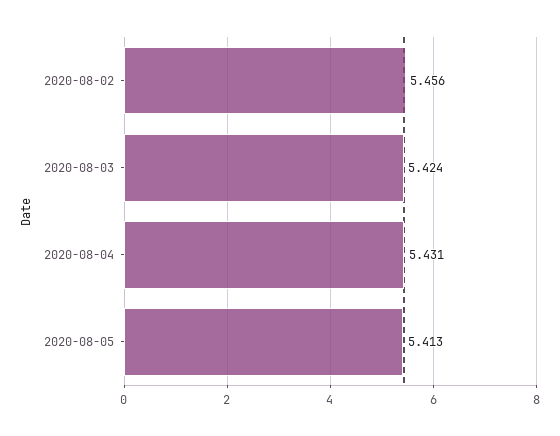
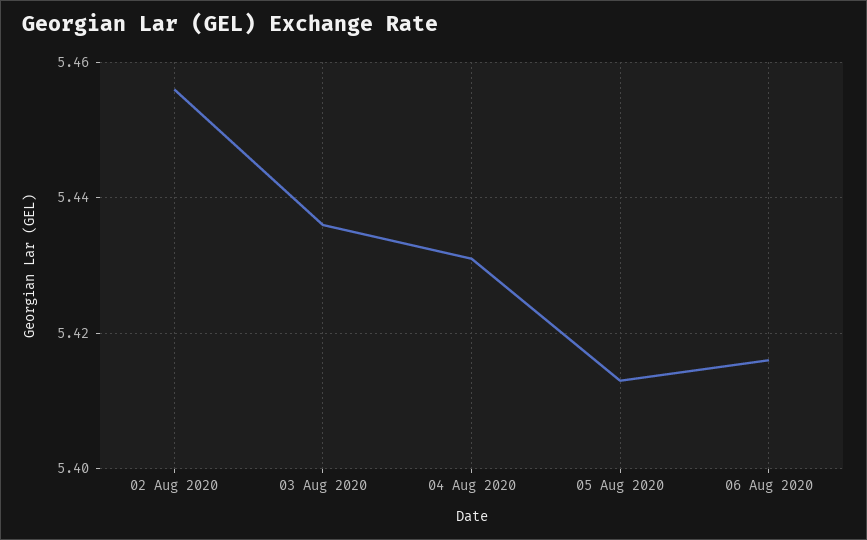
2020-08-03: 5.424 -> 5.435
06 Aug 2020: none -> 5.415

